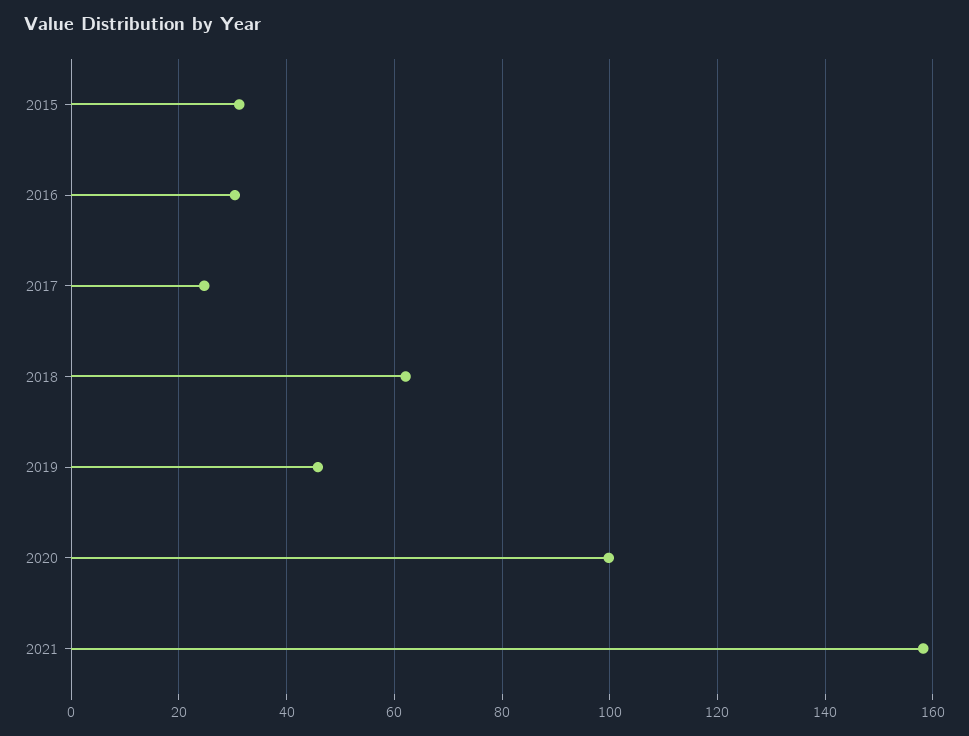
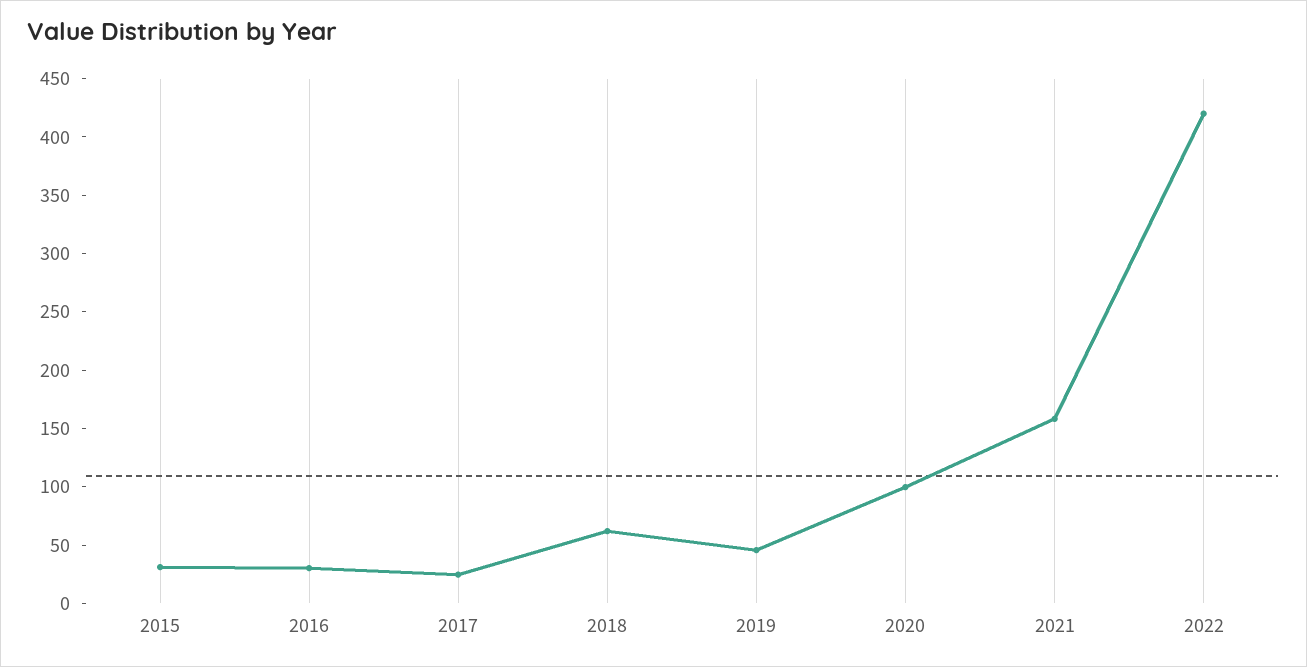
2022: none -> 420

